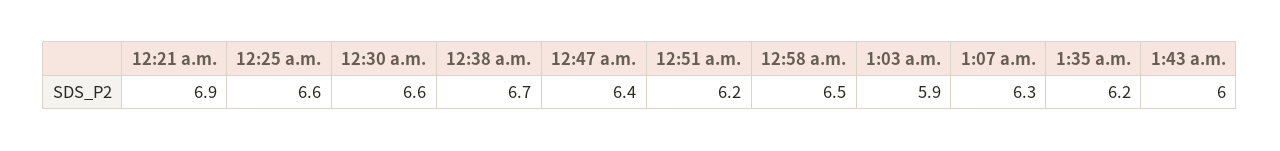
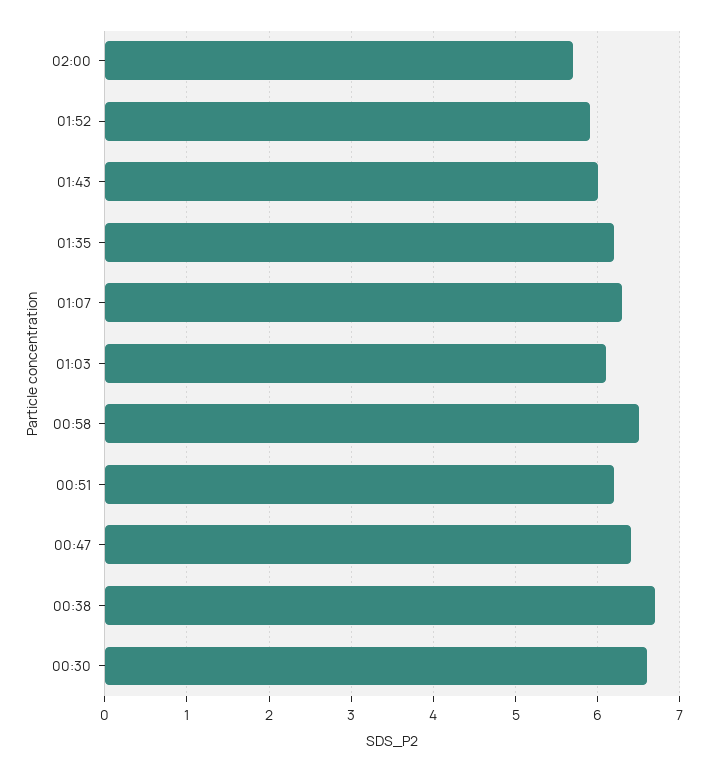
12:21 a.m.: 6.9 -> none
12:25 a.m.: 6.6 -> none
1:03 a.m.: 5.9 -> 6.1
02:00: none -> 5.7
01:52: none -> 5.9

